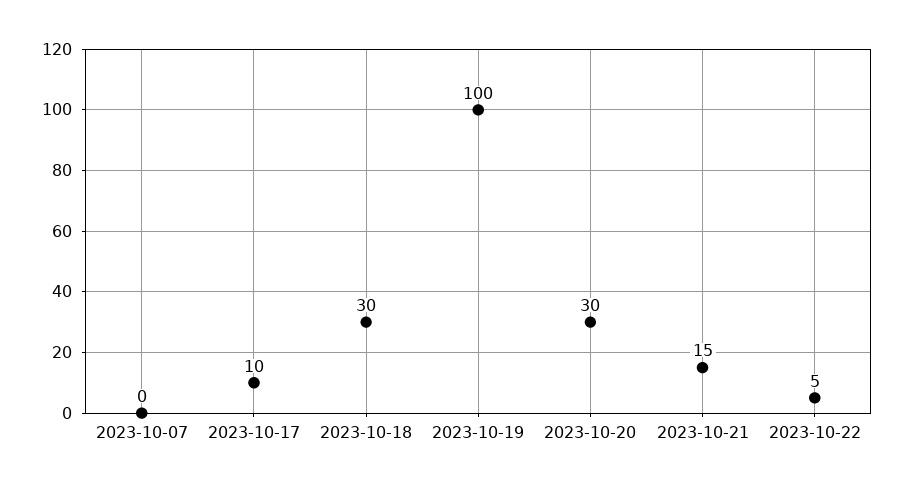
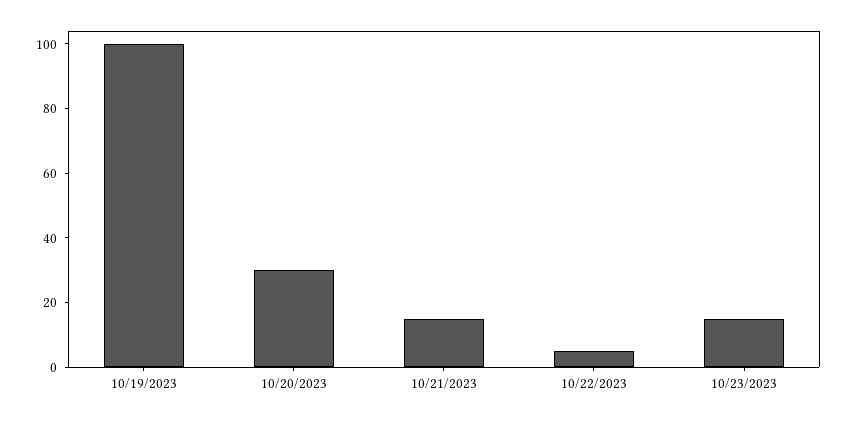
2023-10-07: 0 -> none
2023-10-17: 10 -> none
2023-10-18: 30 -> none
10/23/2023: none -> 15

